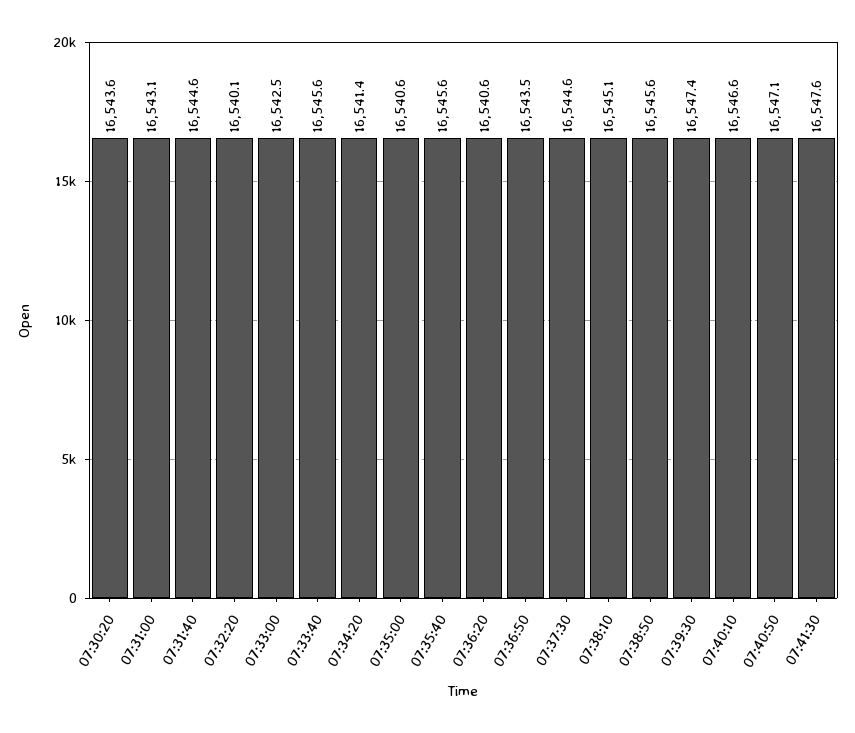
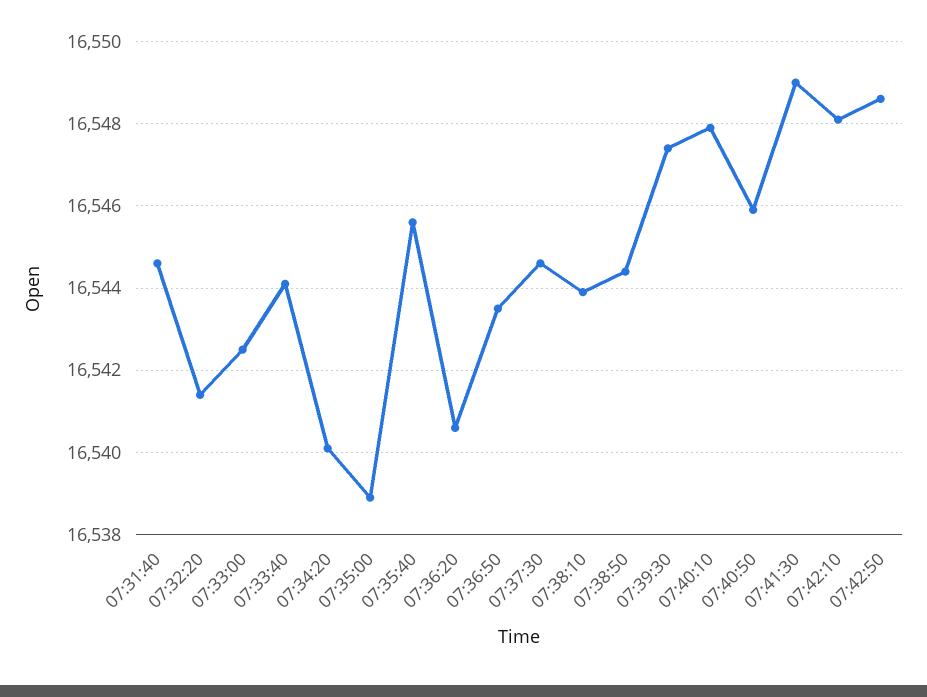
07:30:20: 16543.6 -> none
07:31:00: 16543.1 -> none
07:32:20: 16540.1 -> 16541.5
07:33:40: 16545.6 -> 16544
07:34:20: 16541.4 -> 16540
07:35:00: 16540.6 -> 16539
07:38:10: 16545.1 -> 16544
07:38:50: 16545.6 -> 16544.5
07:40:10: 16546.6 -> 16548
07:40:50: 16547.1 -> 16546
07:41:30: 16547.6 -> 16549
07:42:10: none -> 16548
07:42:50: none -> 16548.5

